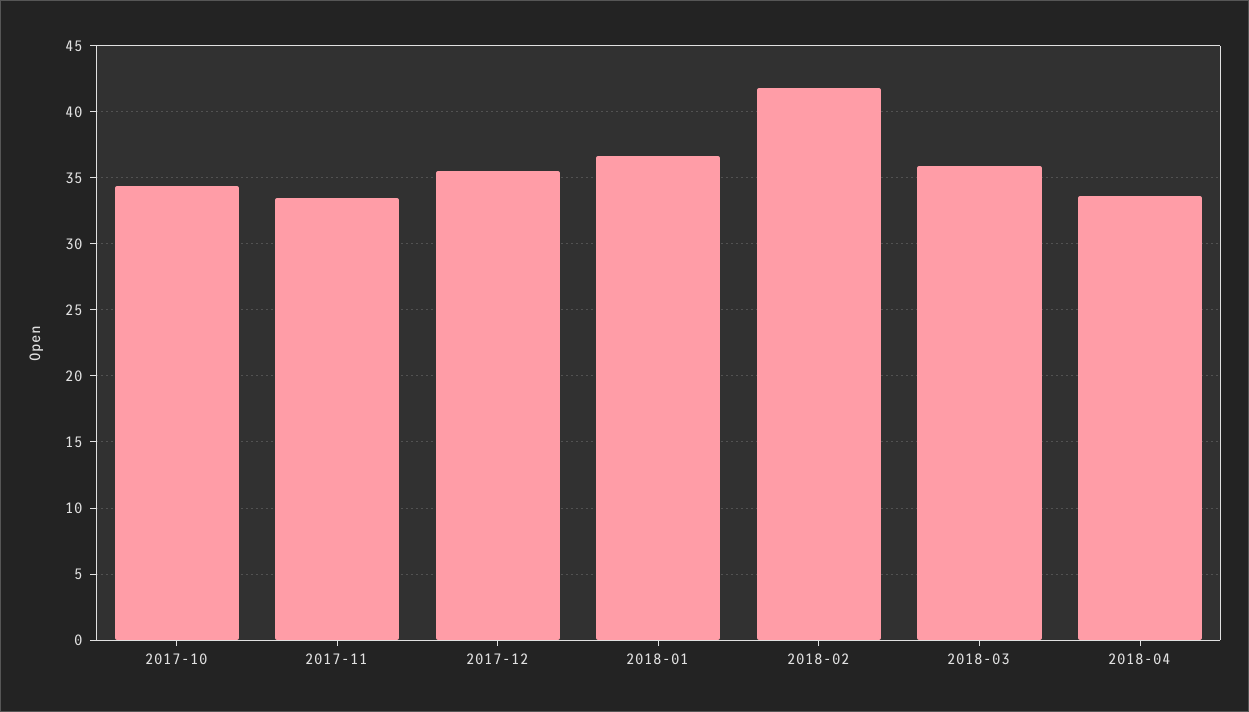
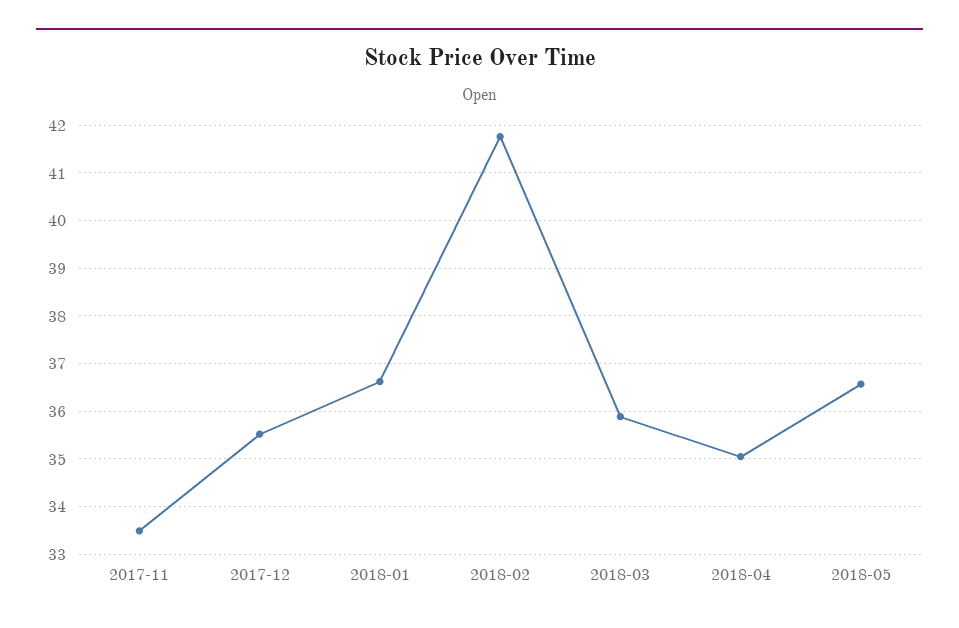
2017-10: 34.5 -> none
2018-04: 33.5 -> 35
2018-05: none -> 36.6

